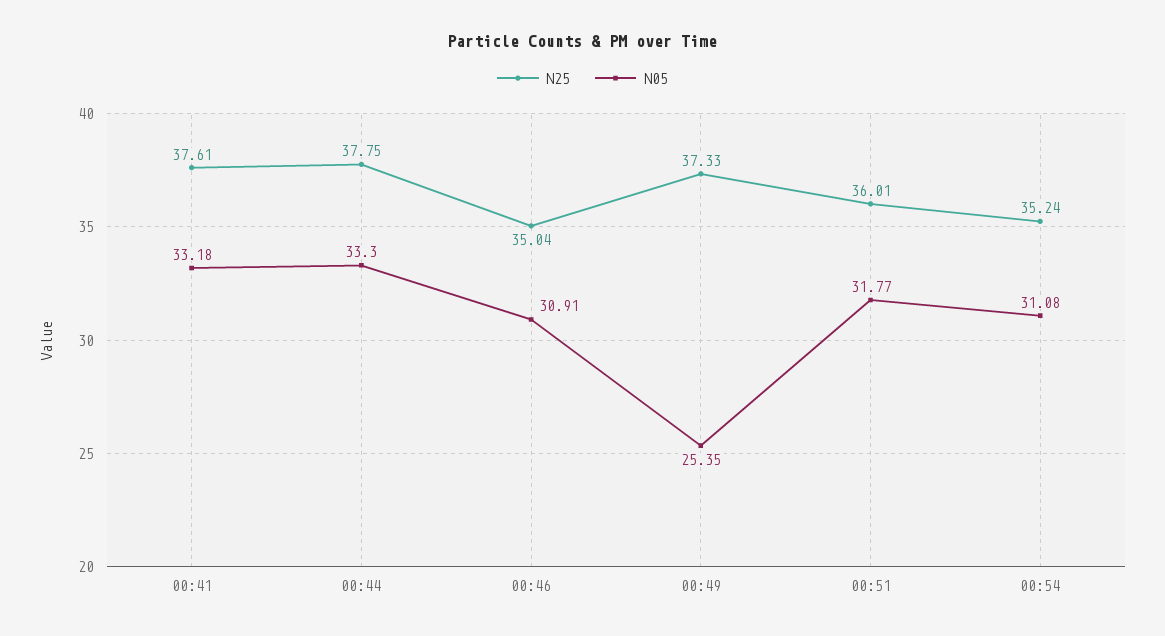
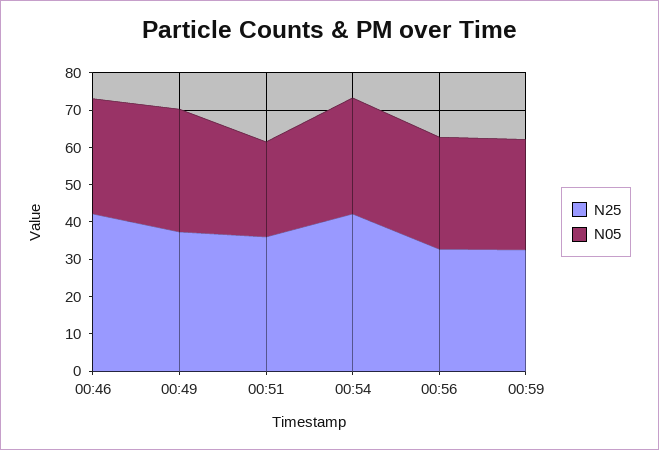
N25, 00:41: 37.61 -> none
N05, 00:41: 33.18 -> none
N25, 00:44: 37.75 -> none
N05, 00:44: 33.3 -> none
N25, 00:46: 35.04 -> 42.5
N05, 00:49: 25.35 -> 32.5
N05, 00:51: 31.77 -> 25
N25, 00:54: 35.24 -> 42.5
N25, 00:56: none -> 32.5
N05, 00:56: none -> 30
N25, 00:59: none -> 32.5
N05, 00:59: none -> 30

